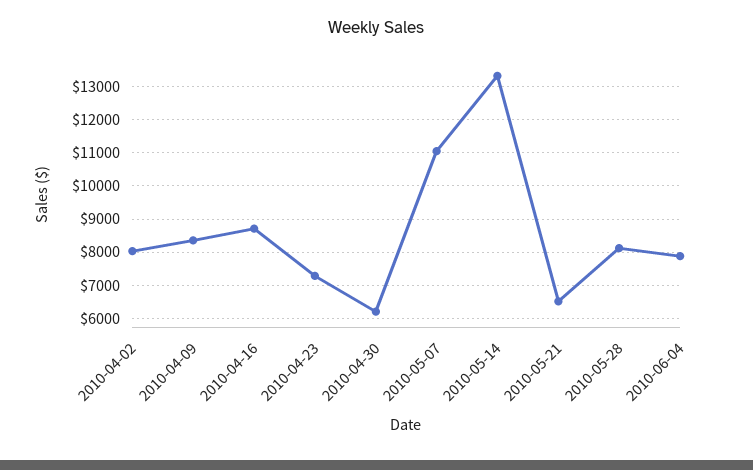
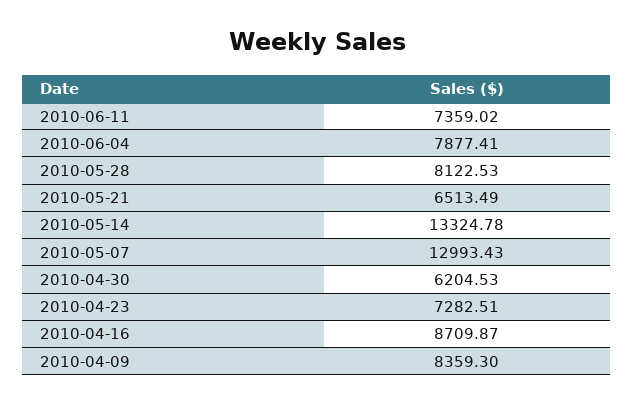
2010-04-02: 8000 -> none
2010-05-07: 11000 -> 12993.43
2010-06-11: none -> 7359.02

